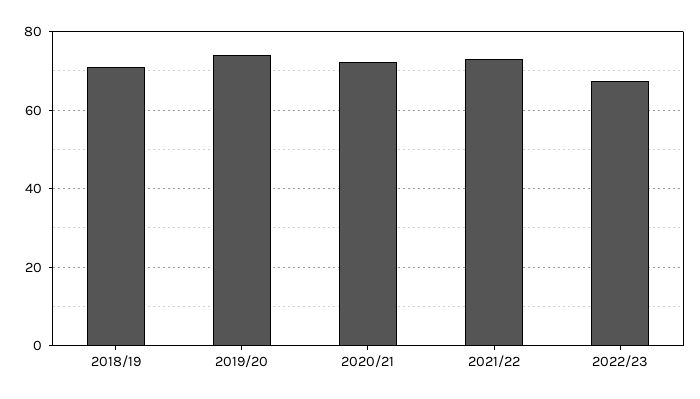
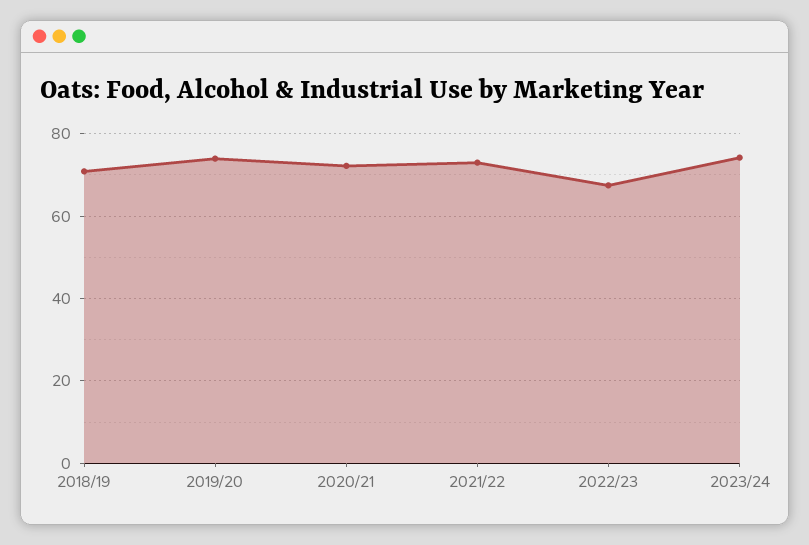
2023/24: none -> 74

